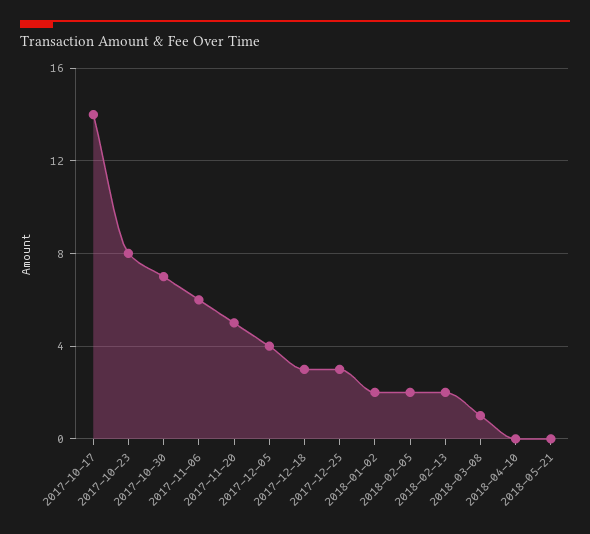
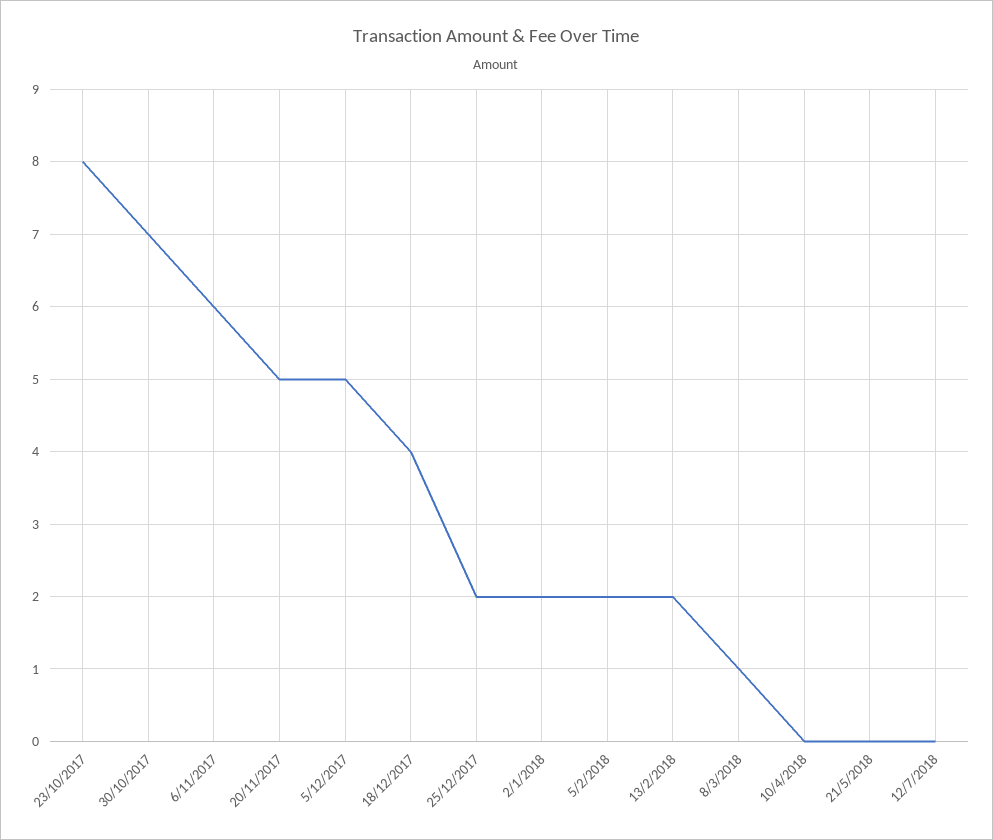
2017-10-17: 14 -> none
2017-12-05: 4 -> 5
2017-12-18: 3 -> 4
2017-12-25: 3 -> 2
12/7/2018: none -> 0

